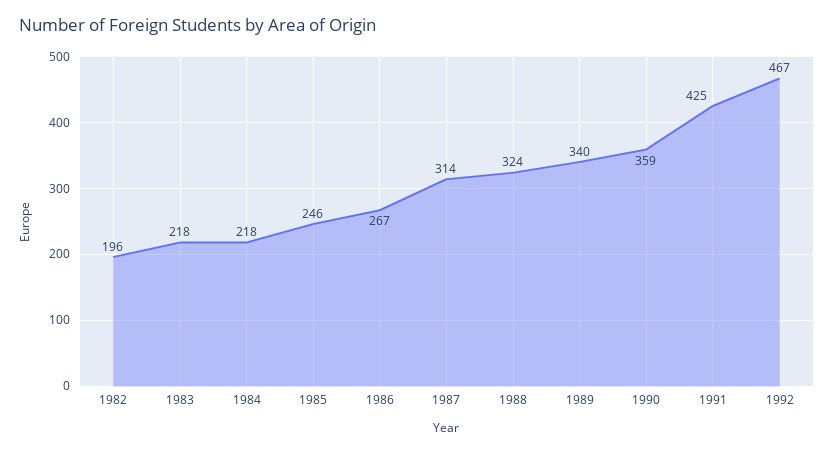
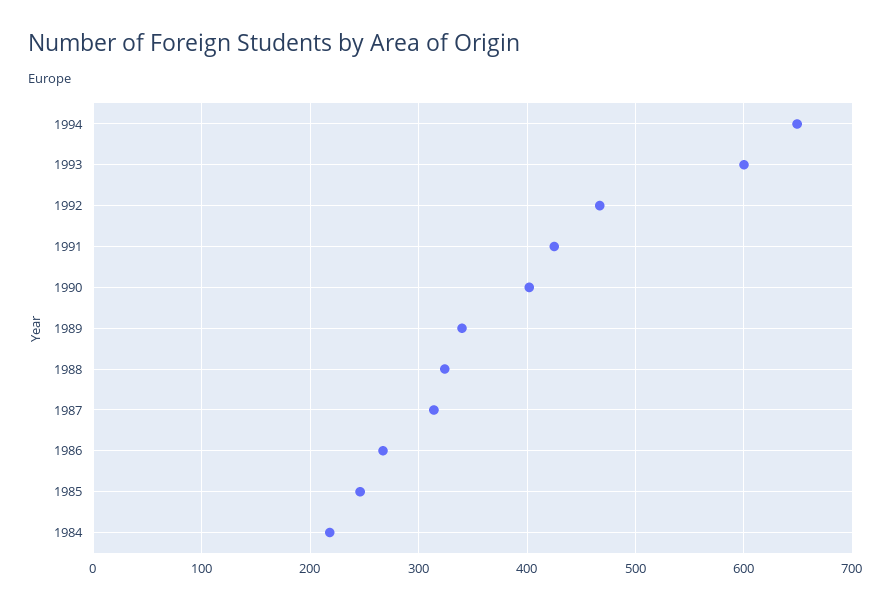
1982: 196 -> none
1983: 218 -> none
1990: 359 -> 400
1994: none -> 650
1993: none -> 600

